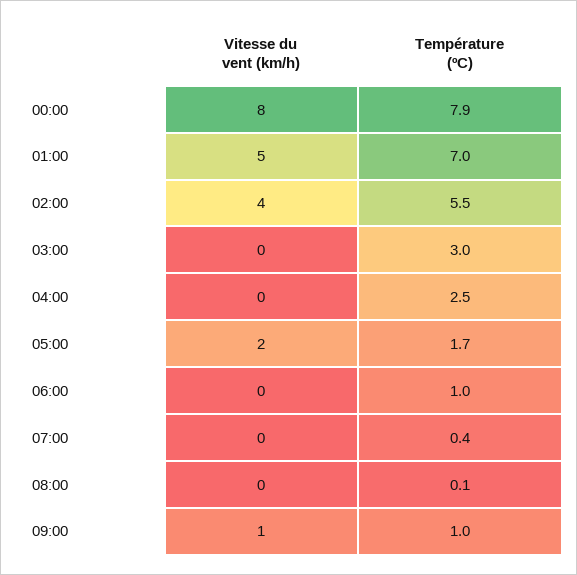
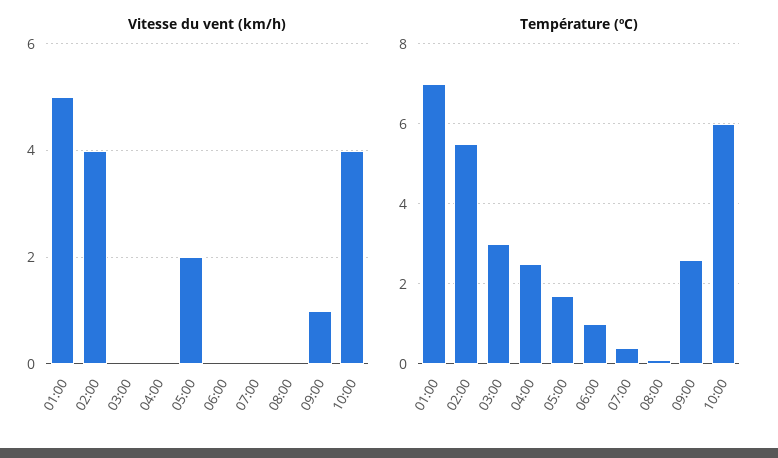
Vitesse du vent (km/h), 00:00: 8 -> none
Température (ºC), 00:00: 7.9 -> none
Température (ºC), 09:00: 1 -> 2.5
Vitesse du vent (km/h), 10:00: none -> 4
Température (ºC), 10:00: none -> 6

